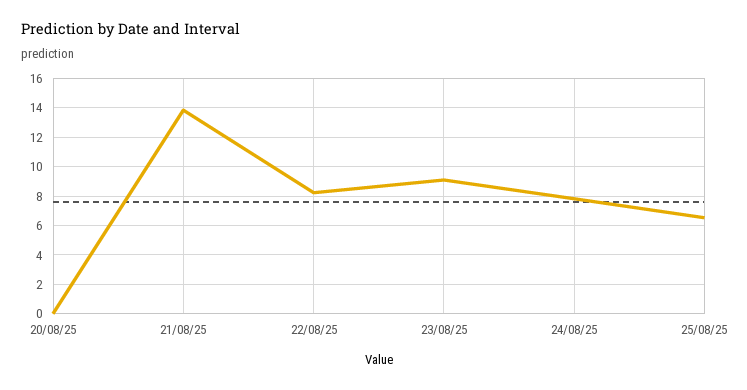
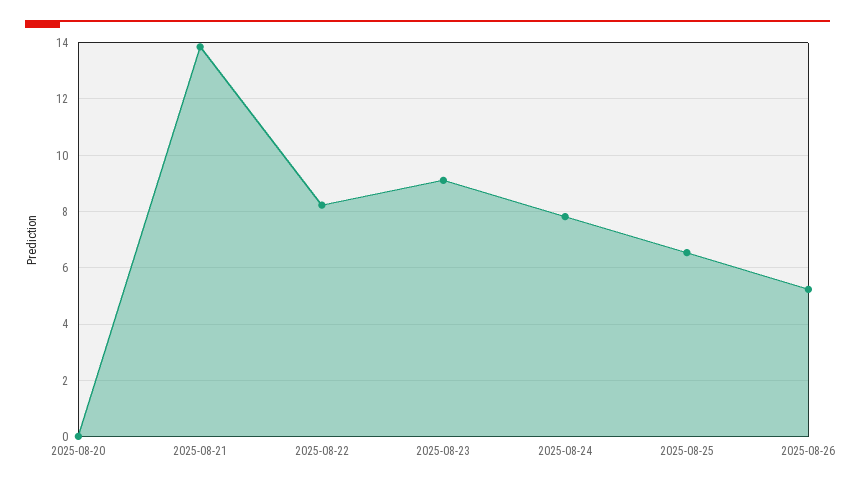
2025-08-26: none -> 5.25

